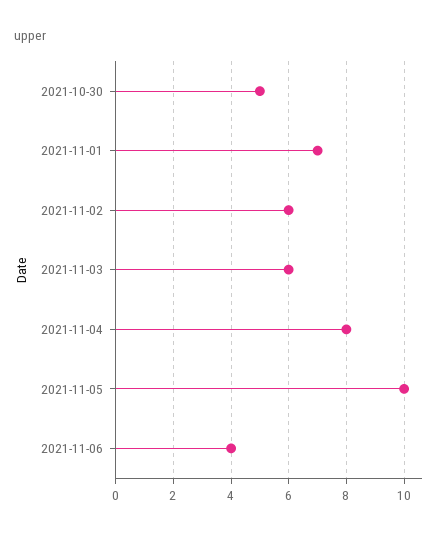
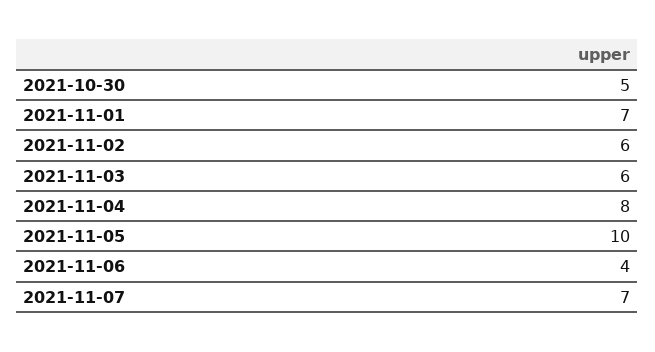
2021-11-07: none -> 7

